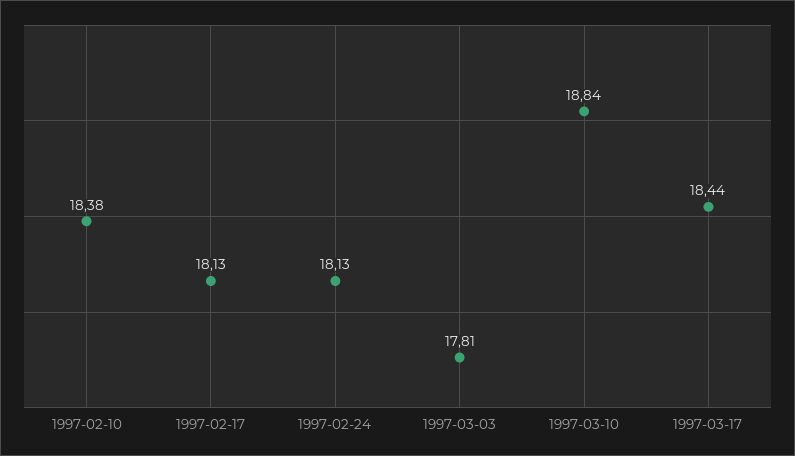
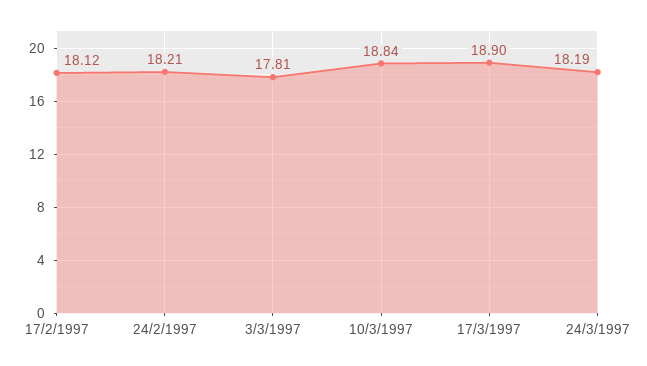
1997-02-10: 18.38 -> none
1997-02-17: 18.13 -> 18.12
1997-02-24: 18.13 -> 18.21
1997-03-17: 18.44 -> 18.9
24/3/1997: none -> 18.19

